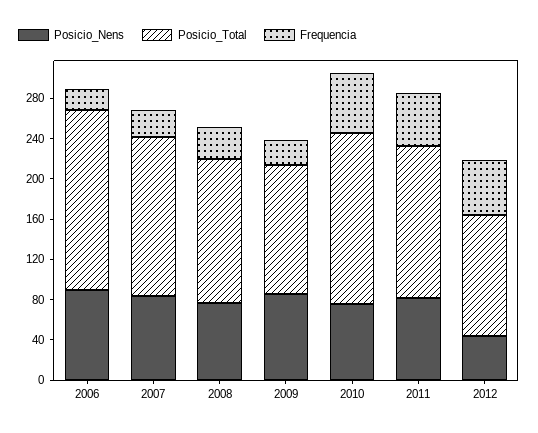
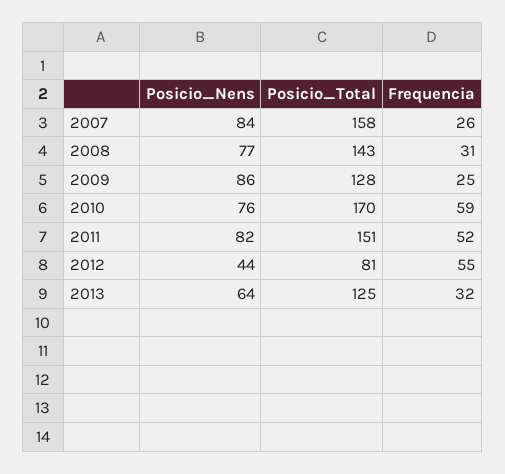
Posicio_Nens, 2006: 90 -> none
Posicio_Total, 2006: 180 -> none
Frequencia, 2006: 20 -> none
Posicio_Total, 2012: 120 -> 81
Posicio_Nens, 2013: none -> 64
Posicio_Total, 2013: none -> 125
Frequencia, 2013: none -> 32

